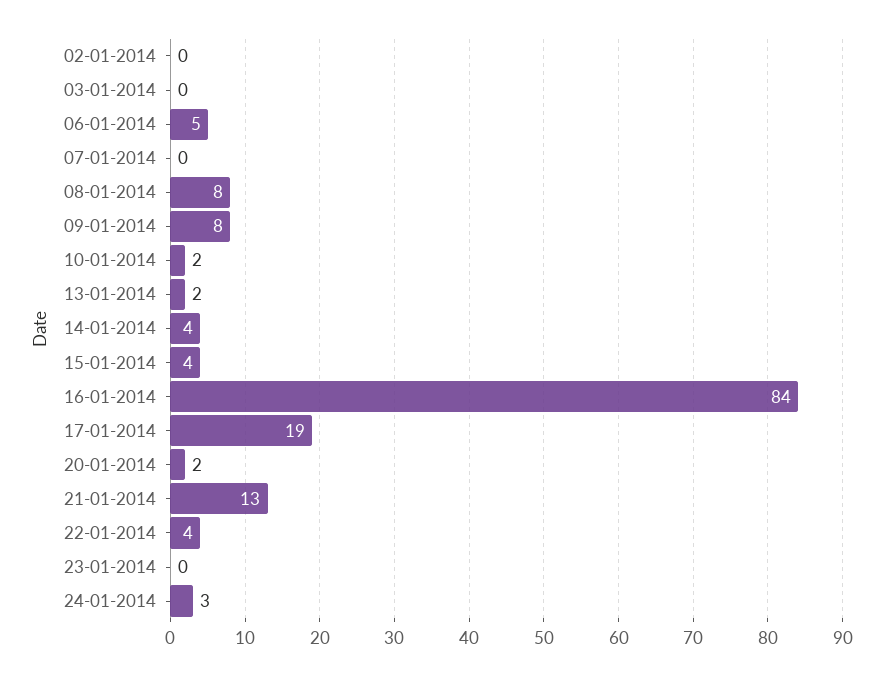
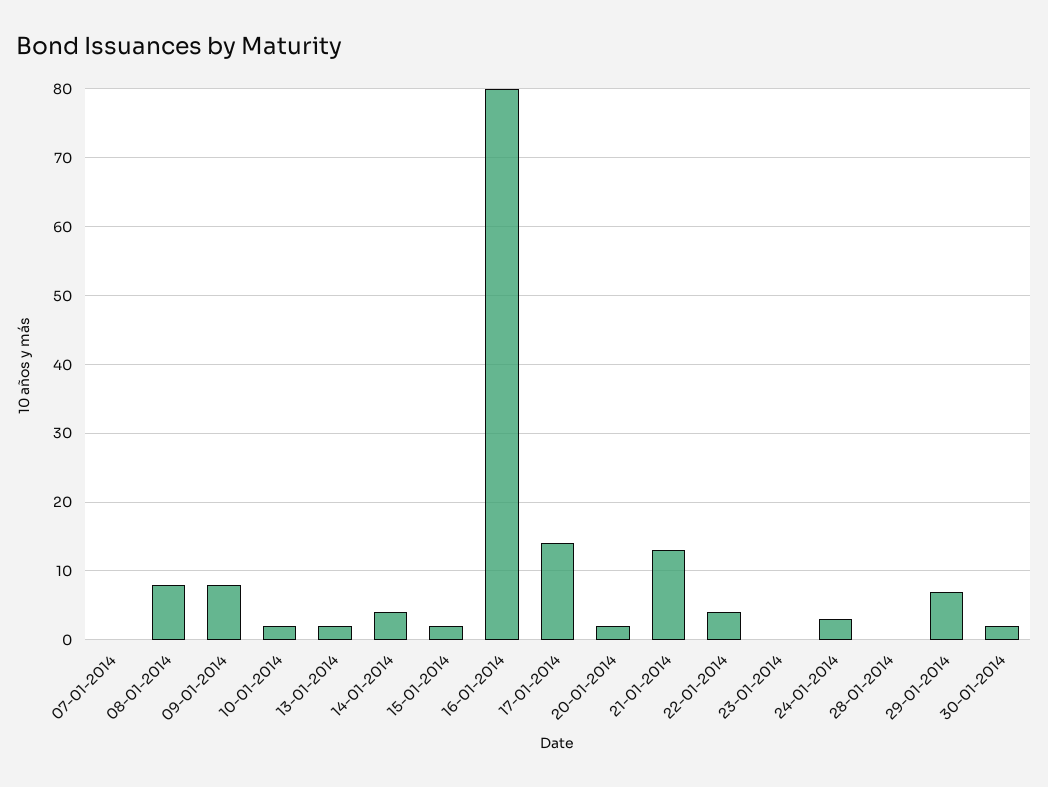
02-01-2014: 0 -> none
03-01-2014: 0 -> none
06-01-2014: 5 -> none
15-01-2014: 4 -> 2
16-01-2014: 84 -> 80
17-01-2014: 19 -> 14
28-01-2014: none -> 0
29-01-2014: none -> 7
30-01-2014: none -> 2

